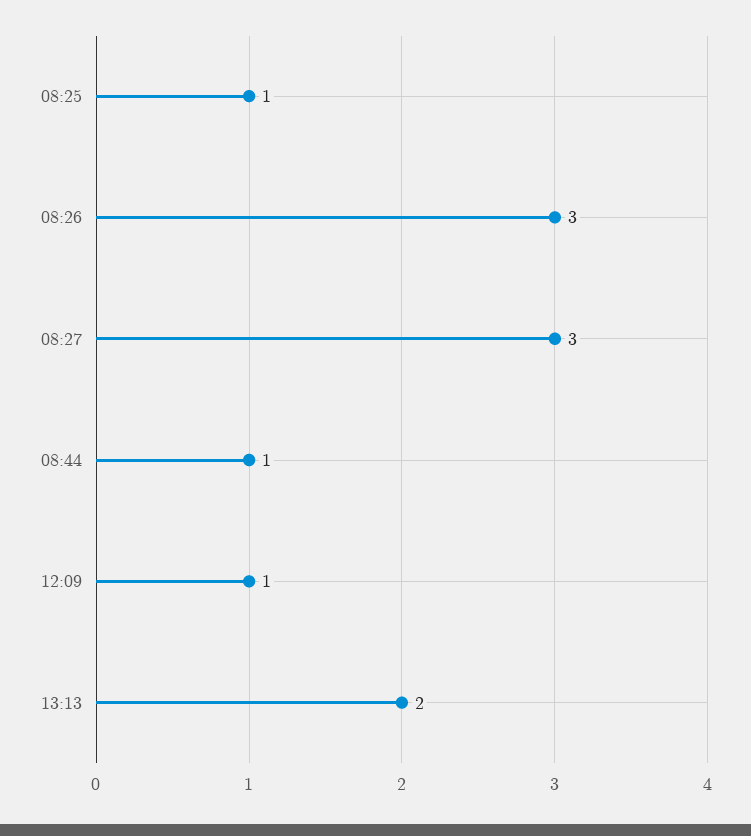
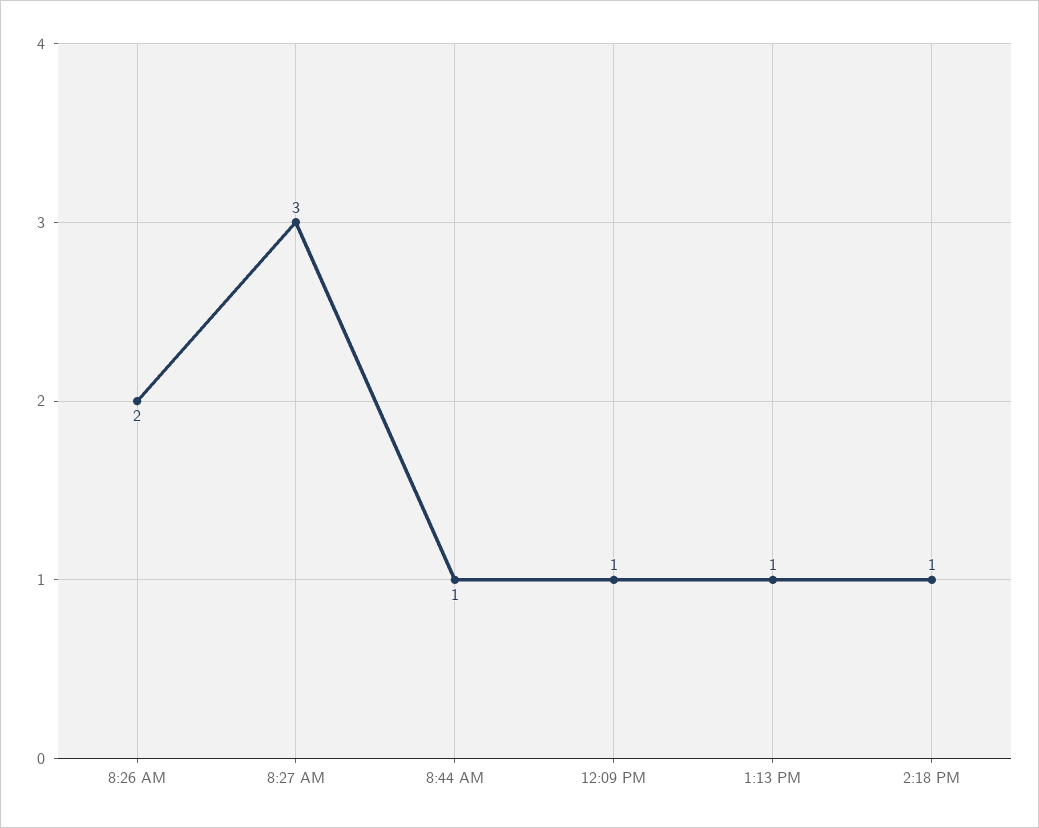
08:25: 1 -> none
08:26: 3 -> 2
13:13: 2 -> 1
2:18 PM: none -> 1

